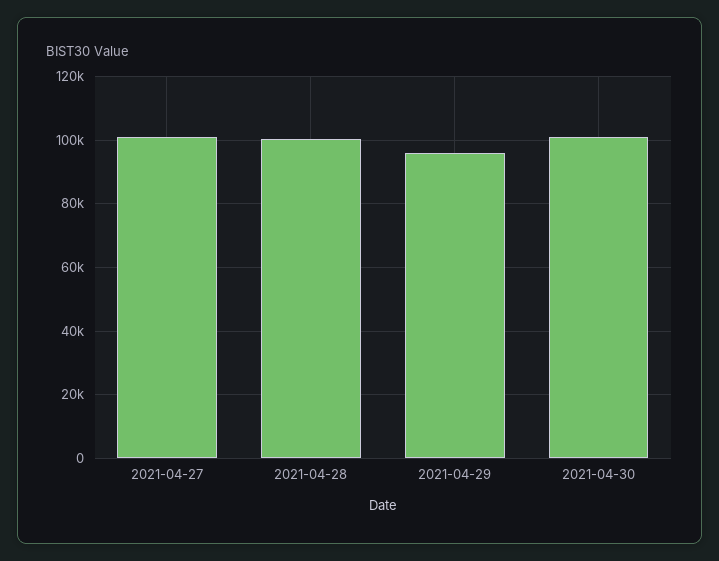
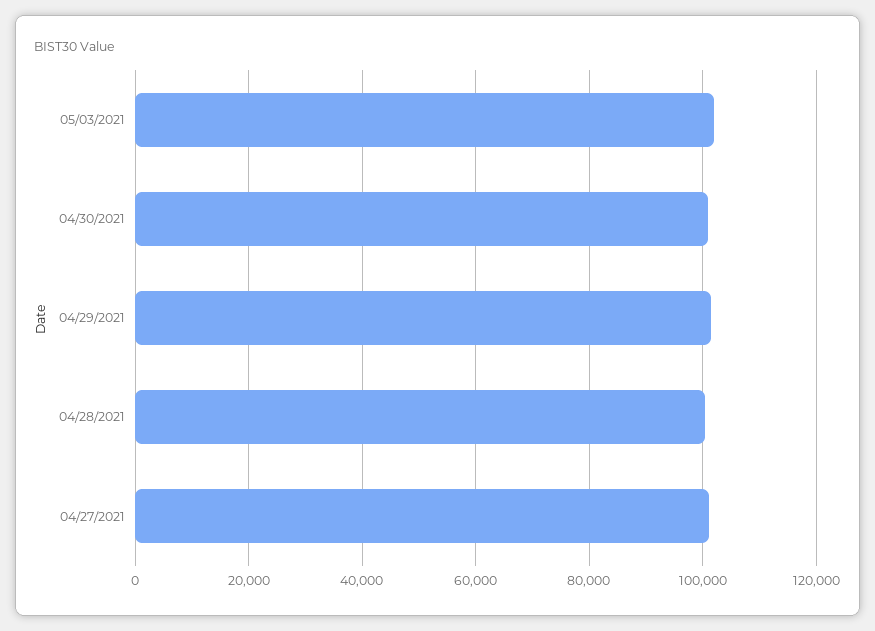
2021-04-29: 96000 -> 102000
05/03/2021: none -> 102000

